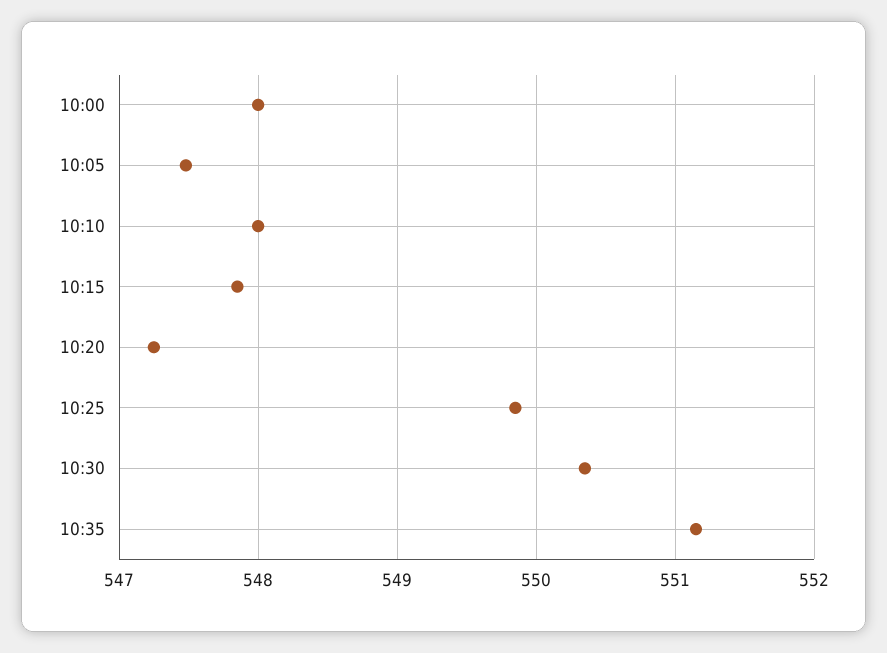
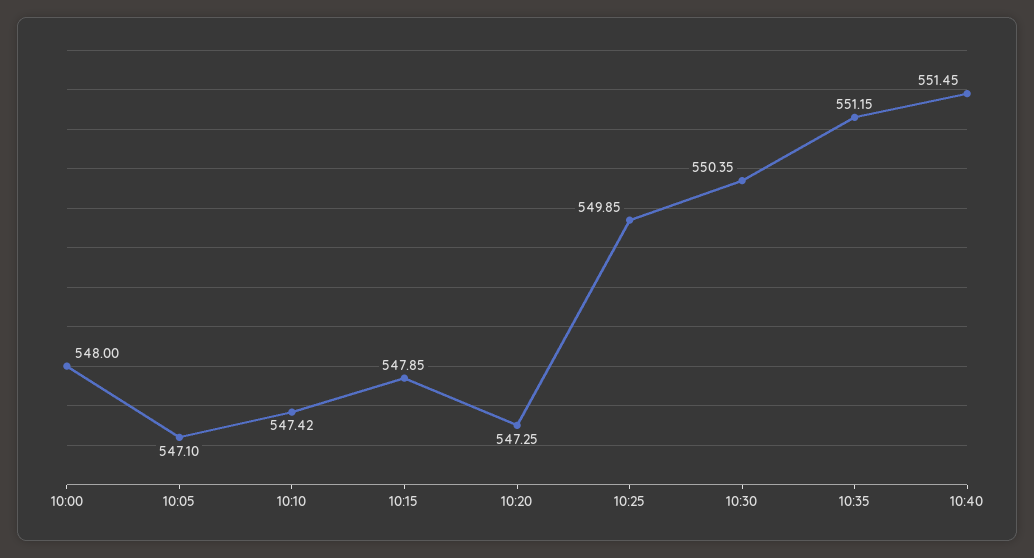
10:05: 547.5 -> 547.1
10:10: 548 -> 547.42
10:40: none -> 551.45

